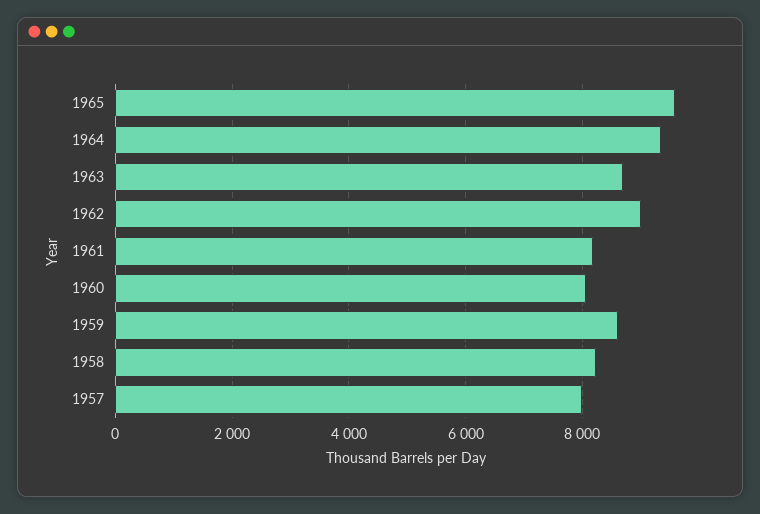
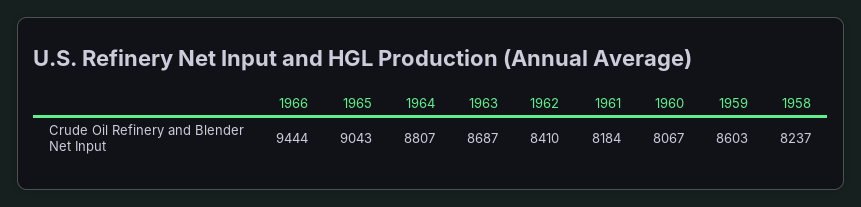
1965: 9600 -> 9043
1964: 9400 -> 8807
1962: 9000 -> 8410
1957: 8000 -> none
1966: none -> 9444

